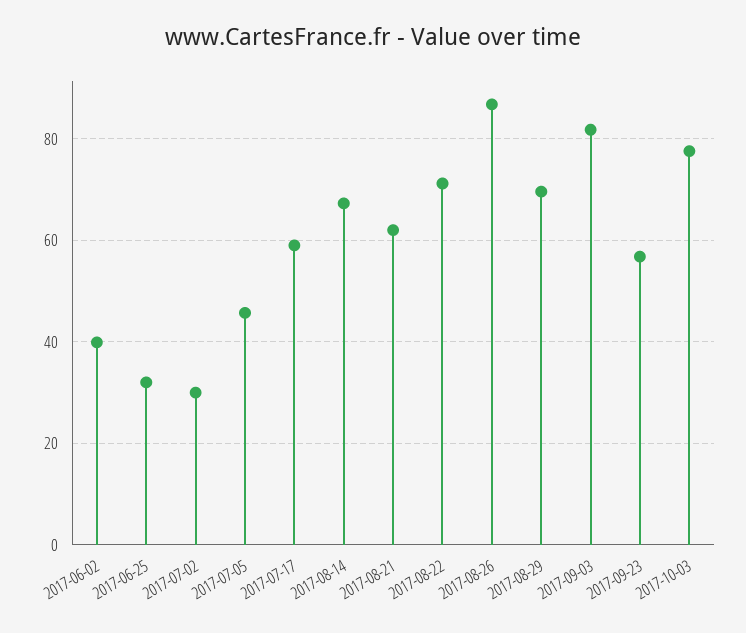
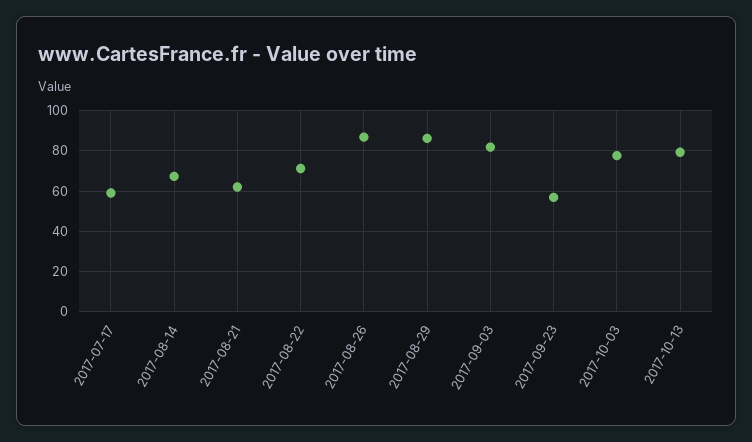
2017-06-02: 40 -> none
2017-06-25: 32 -> none
2017-07-02: 30 -> none
2017-07-05: 46 -> none
2017-08-29: 70 -> 85
2017-10-13: none -> 80

